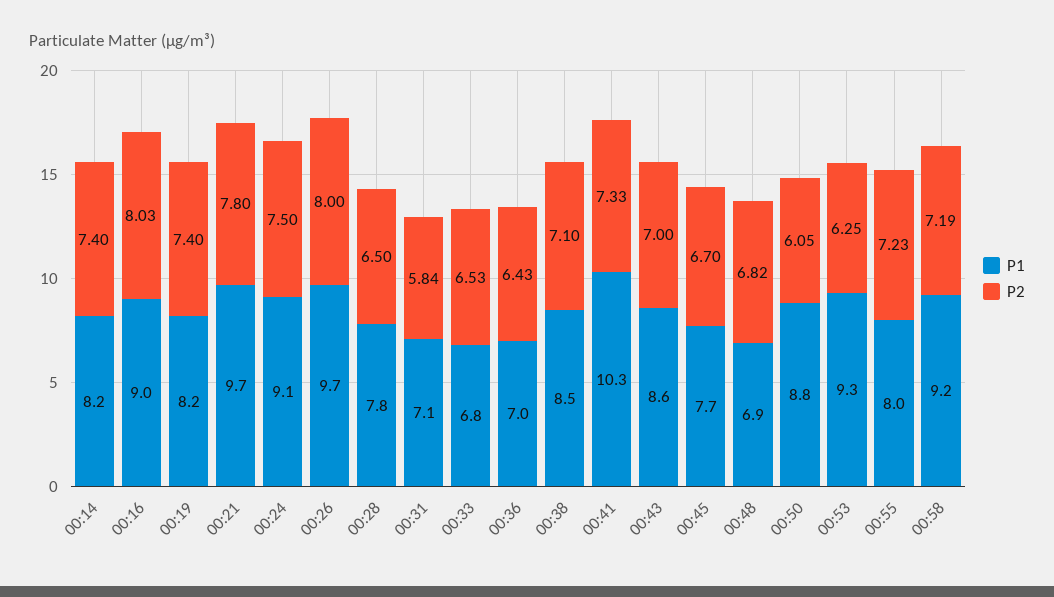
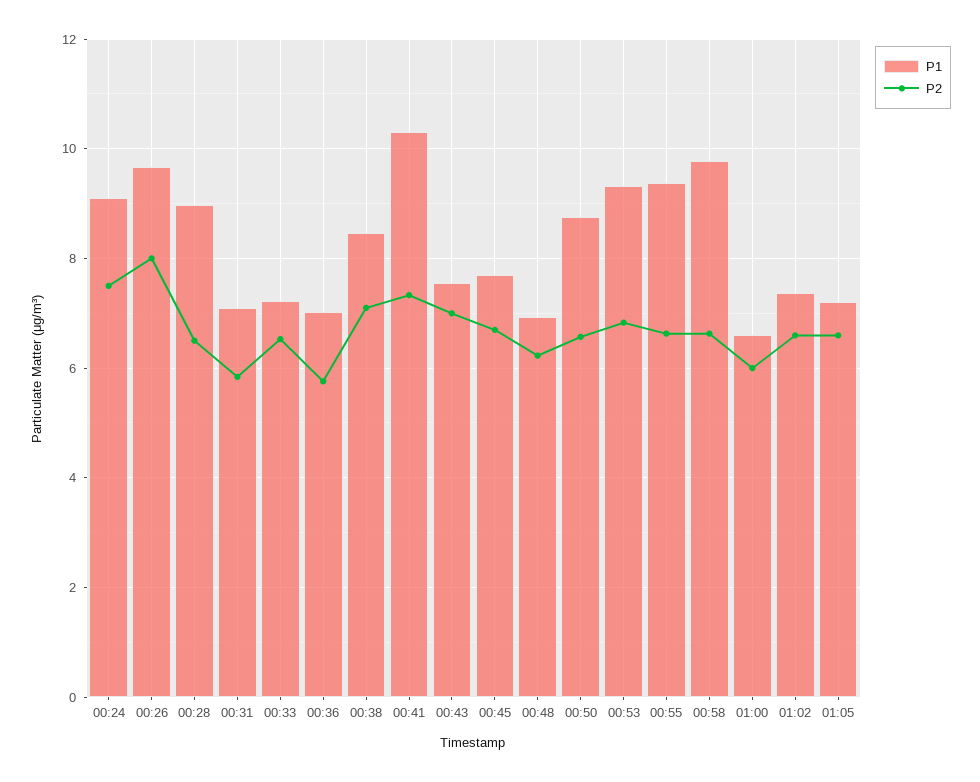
P1, 00:14: 8.2 -> none
P2, 00:14: 7.4 -> none
P1, 00:16: 9 -> none
P2, 00:16: 8.03 -> none
P1, 00:19: 8.2 -> none
P2, 00:19: 7.4 -> none
P1, 00:21: 9.7 -> none
P2, 00:21: 7.8 -> none
P1, 00:28: 7.8 -> 9
P1, 00:33: 6.8 -> 7.2
P2, 00:36: 6.43 -> 5.8
P1, 00:43: 8.6 -> 7.6
P2, 00:48: 6.82 -> 6.2
P2, 00:50: 6.05 -> 6.6
P2, 00:53: 6.25 -> 6.8
P1, 00:55: 8 -> 9.4
P2, 00:55: 7.23 -> 6.6
P1, 00:58: 9.2 -> 9.8
P2, 00:58: 7.19 -> 6.6
P1, 01:00: none -> 6.6
P2, 01:00: none -> 6
P1, 01:02: none -> 7.4
P2, 01:02: none -> 6.6
P1, 01:05: none -> 7.2
P2, 01:05: none -> 6.6

